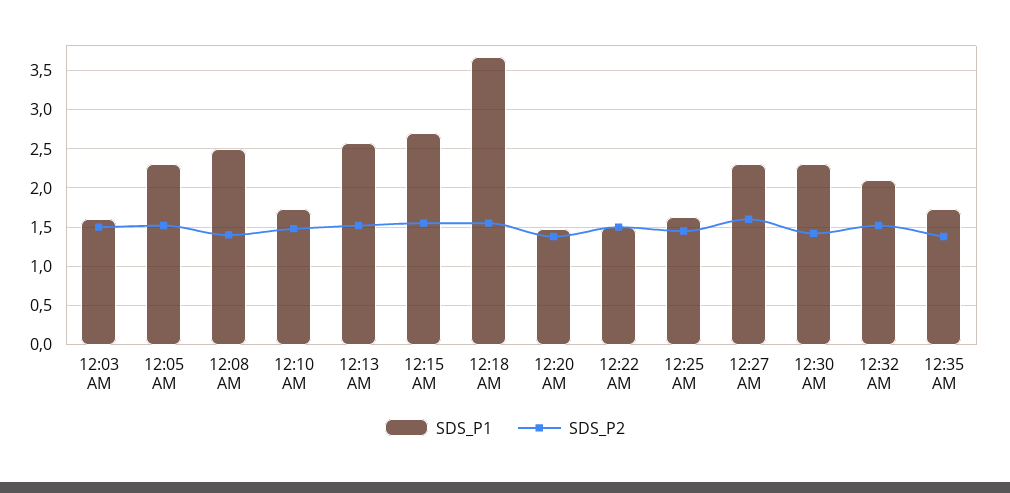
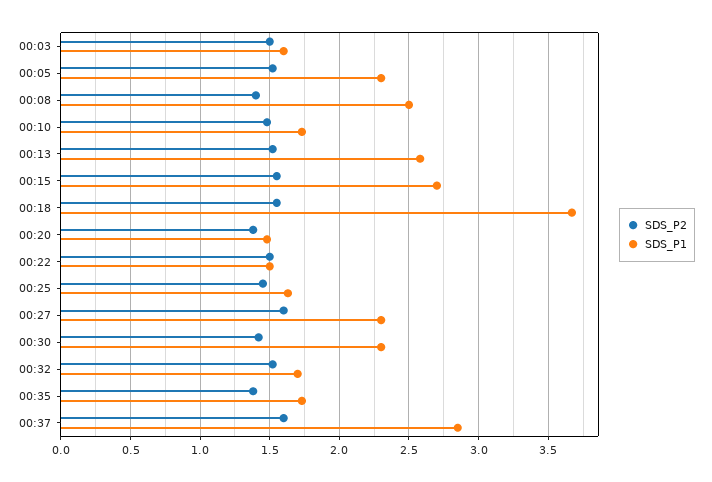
SDS_P1, 12:32 AM: 2.1 -> 1.7
SDS_P2, 00:37: none -> 1.6
SDS_P1, 00:37: none -> 2.85

